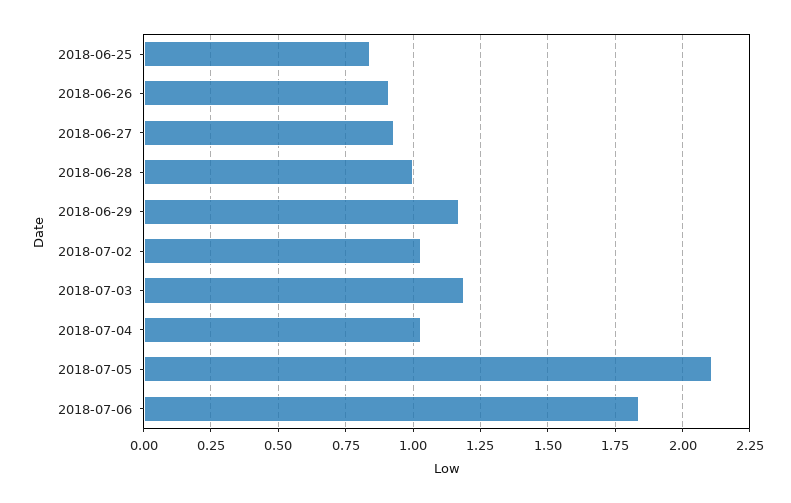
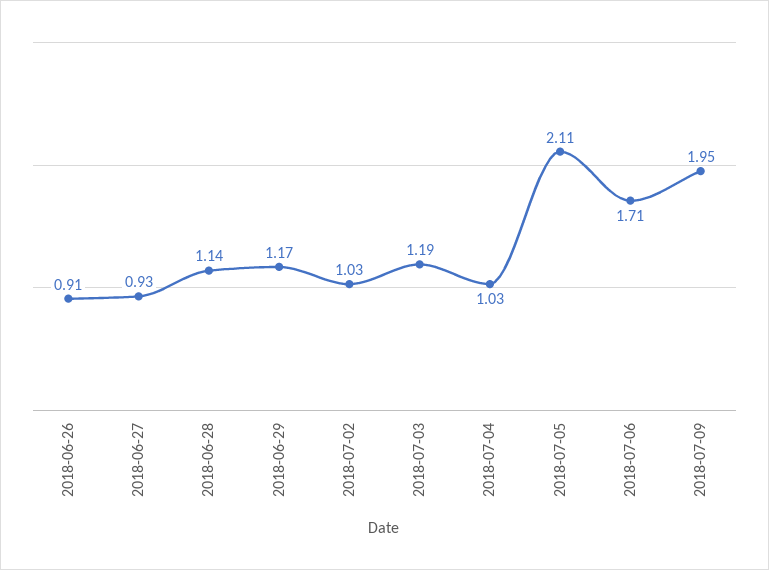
2018-06-25: 0.85 -> none
2018-06-28: 1 -> 1.14
2018-07-06: 1.85 -> 1.71
2018-07-09: none -> 1.95

